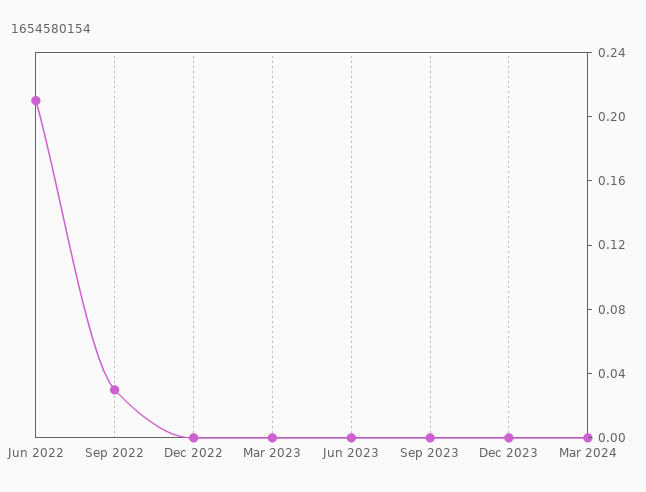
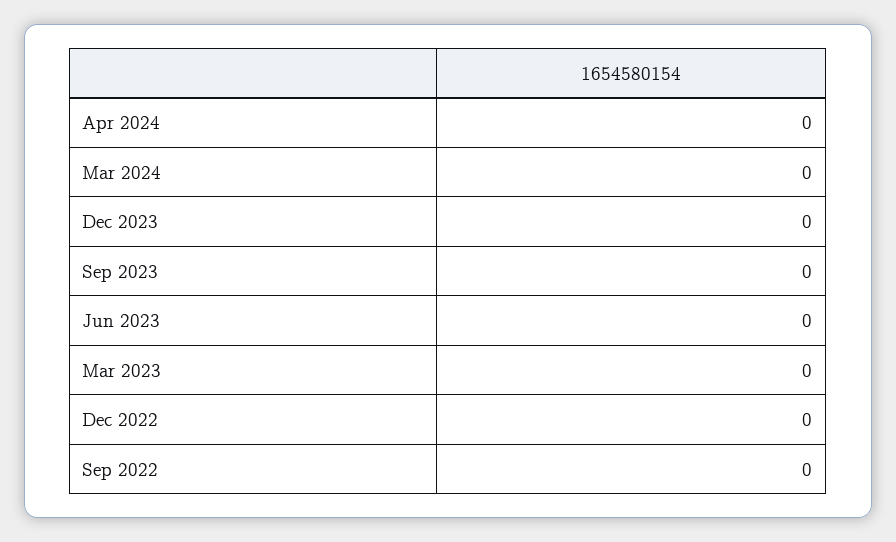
Jun 2022: 0.21 -> none
Sep 2022: 0.03 -> 0
Apr 2024: none -> 0

